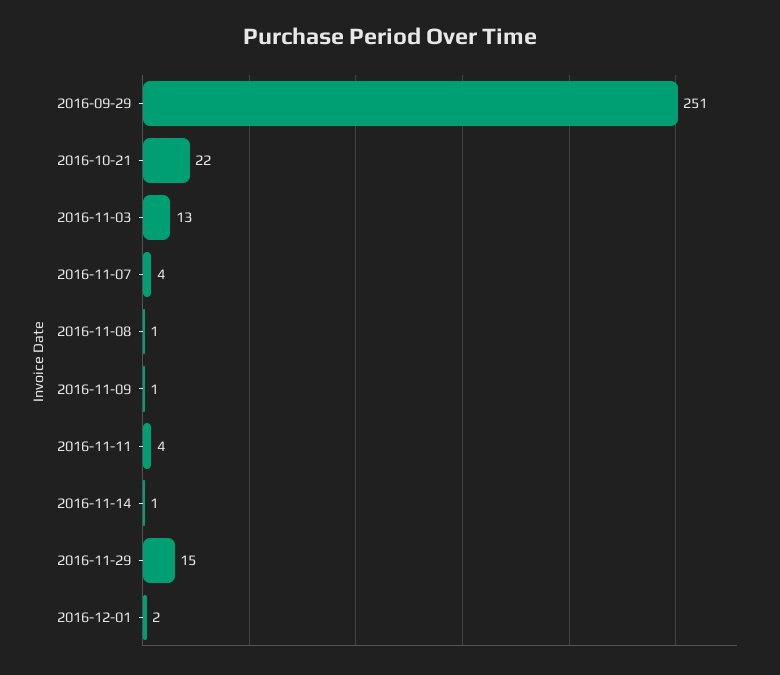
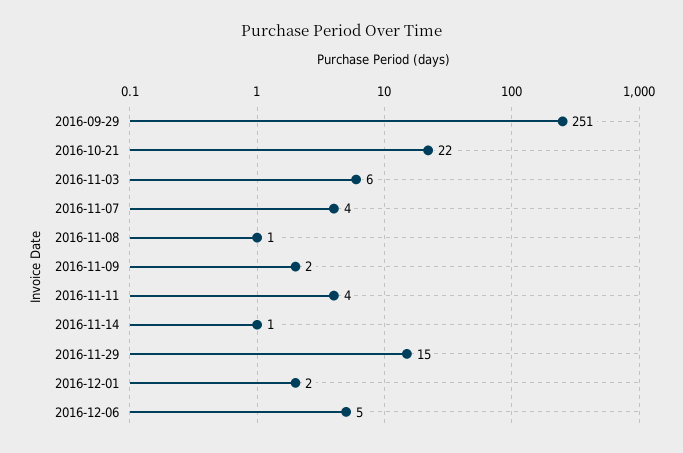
2016-11-03: 13 -> 6
2016-11-09: 1 -> 2
2016-12-06: none -> 5

